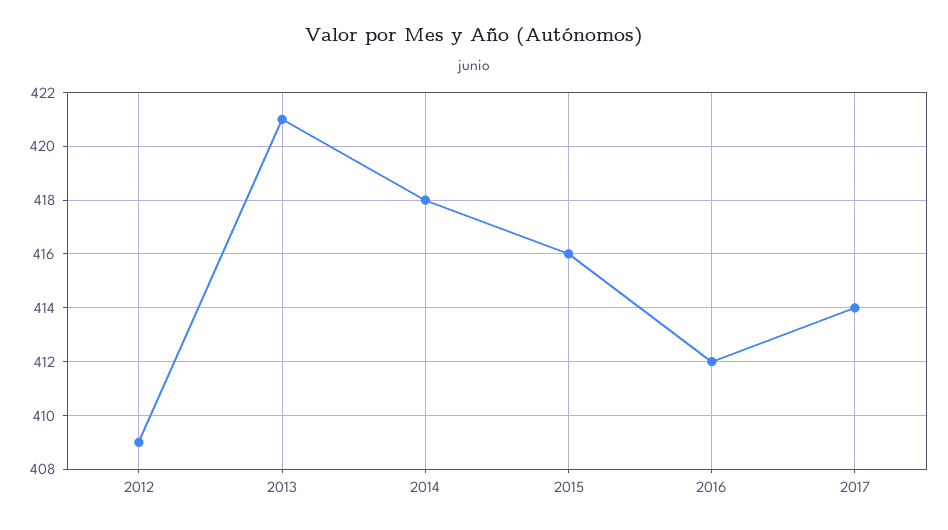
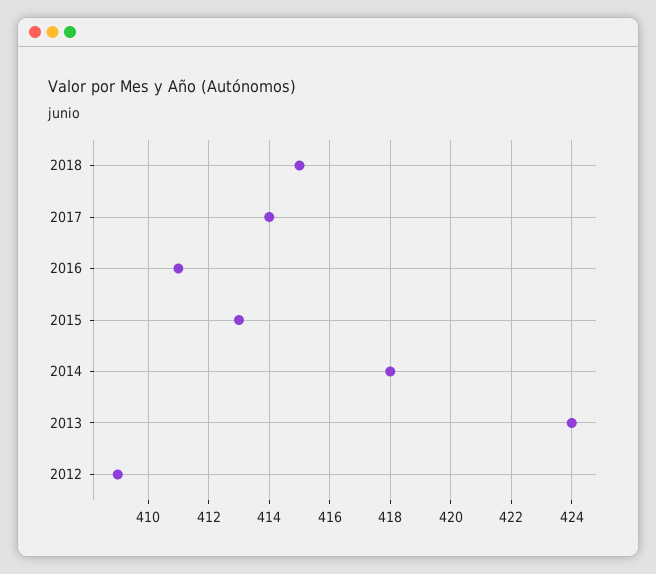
2013: 421 -> 424
2015: 416 -> 413
2016: 412 -> 411
2018: none -> 415

